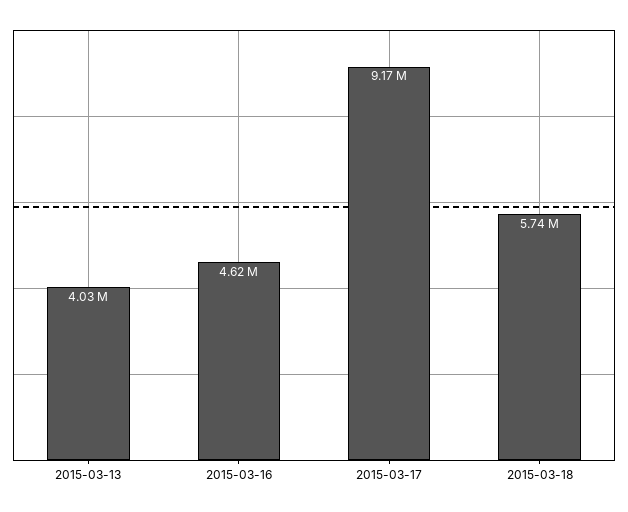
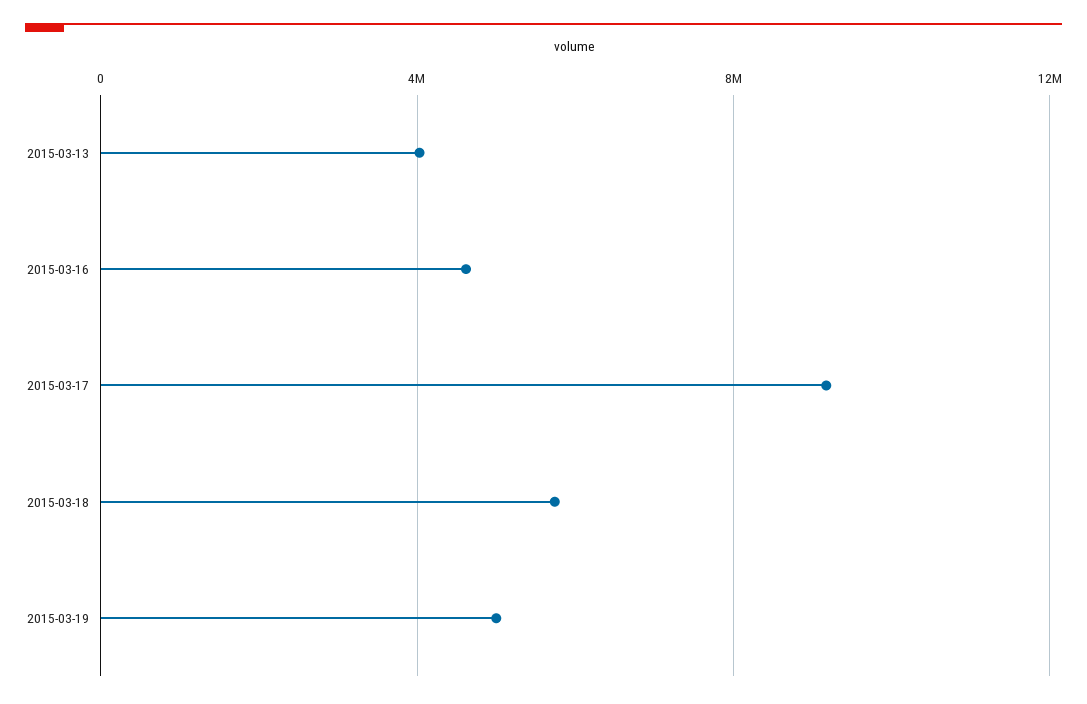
2015-03-19: none -> 5000000

